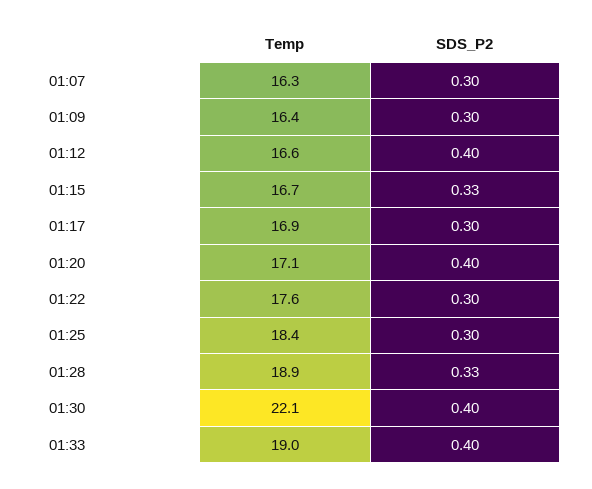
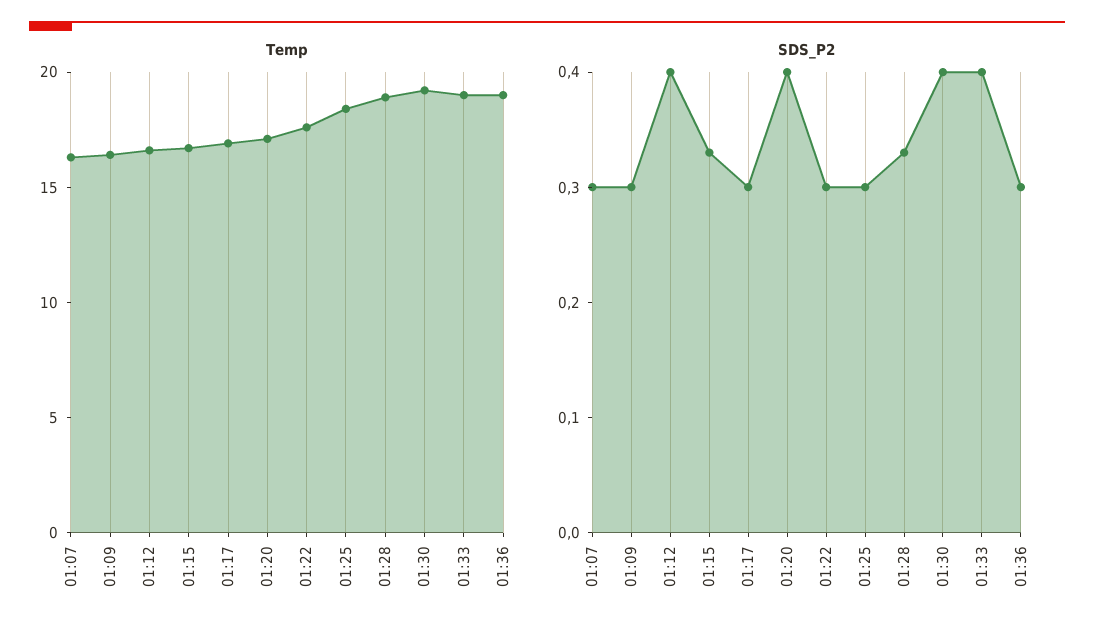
Temp, 01:30: 22.1 -> 19
Temp, 01:36: none -> 19
SDS_P2, 01:36: none -> 0.3

